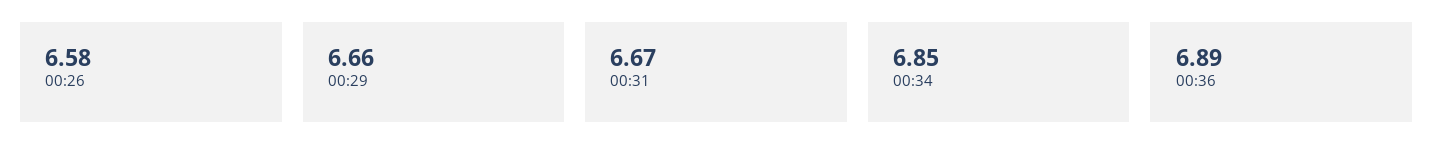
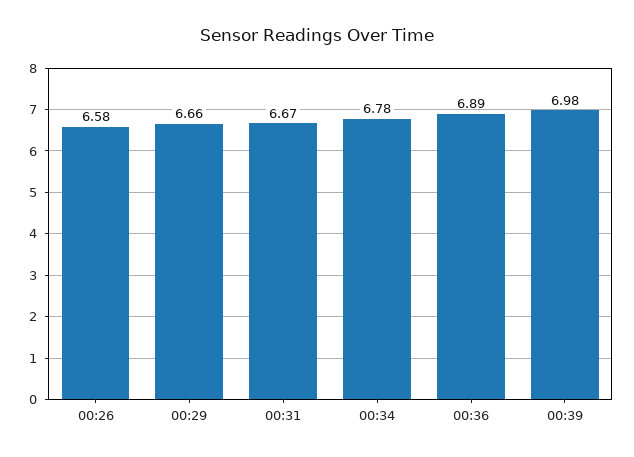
00:34: 6.85 -> 6.78
00:39: none -> 6.98

